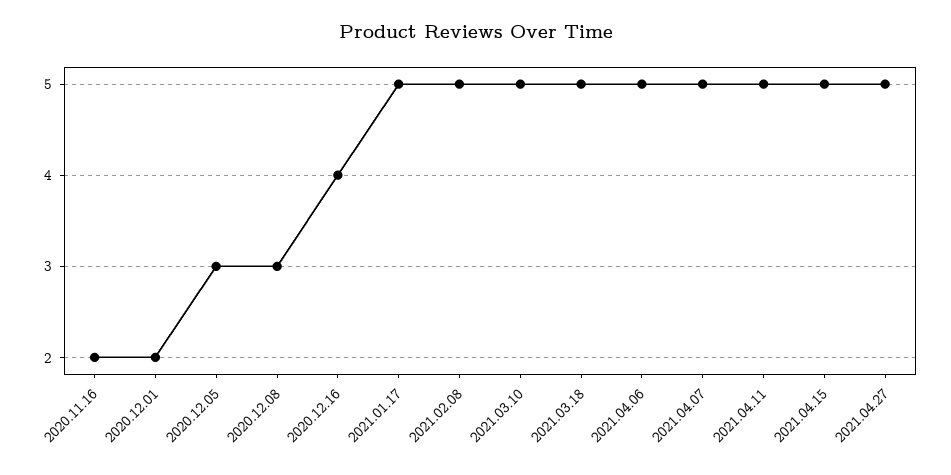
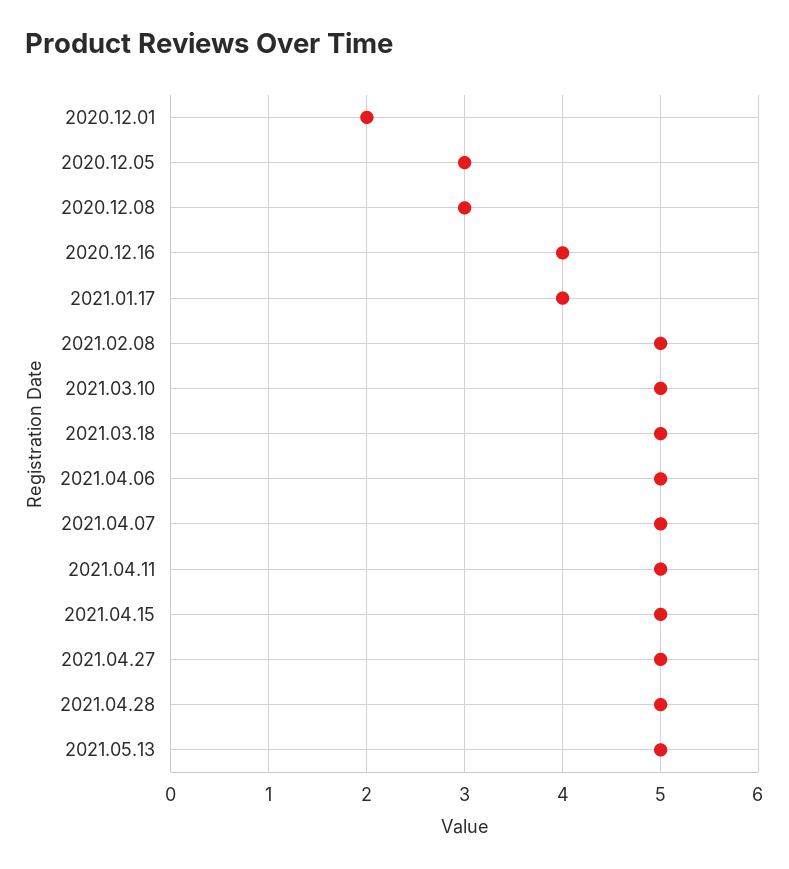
2020.11.16: 2 -> none
2021.01.17: 5 -> 4
2021.04.28: none -> 5
2021.05.13: none -> 5

